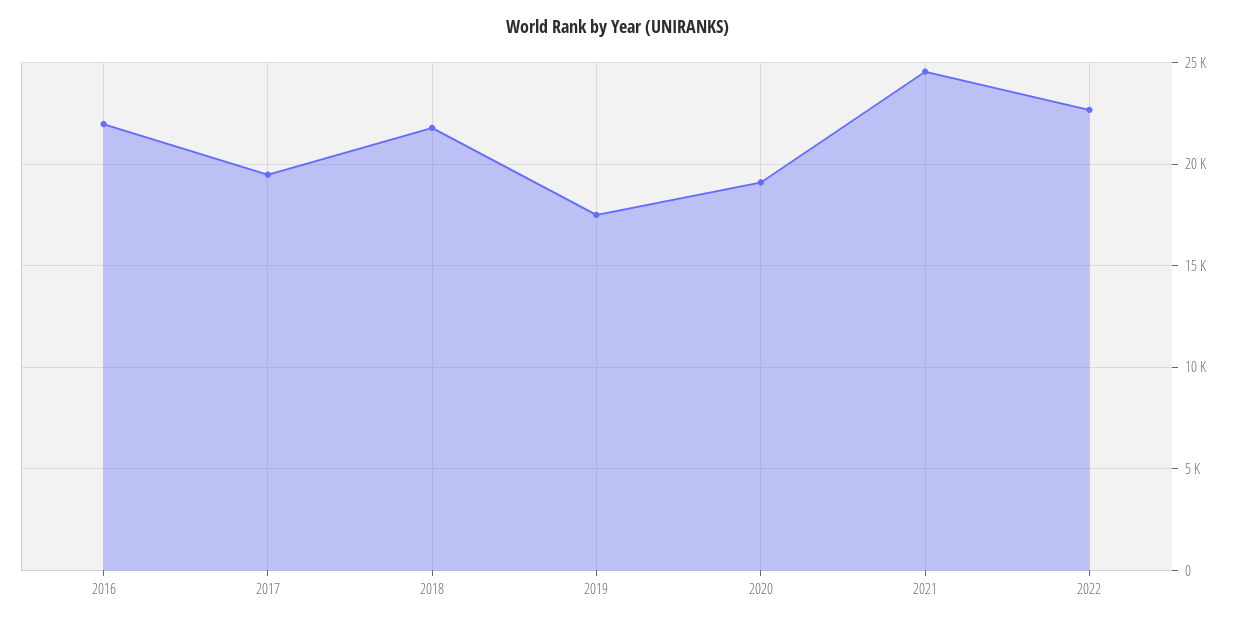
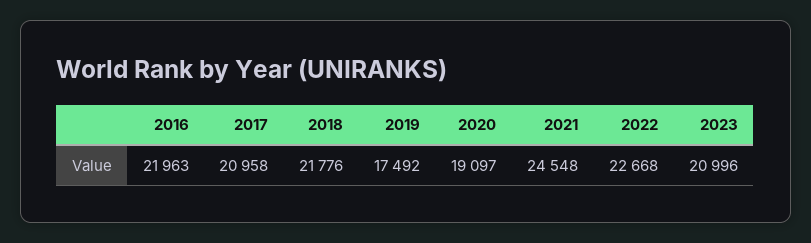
2017: 19500 -> 20958
2023: none -> 20996

